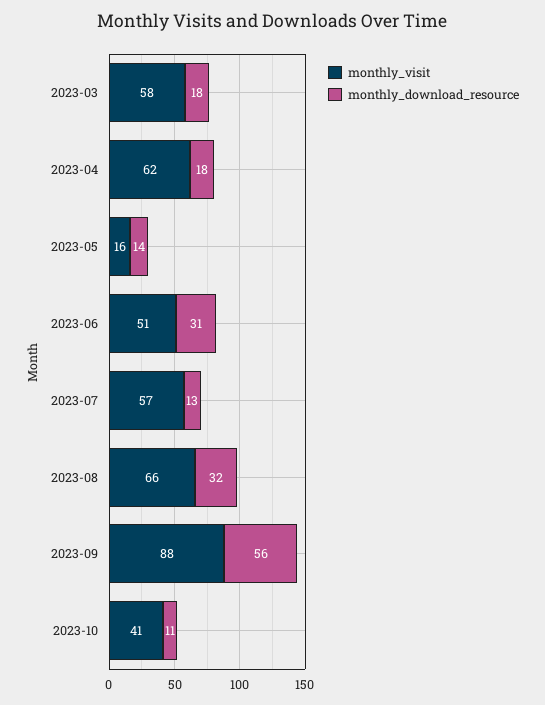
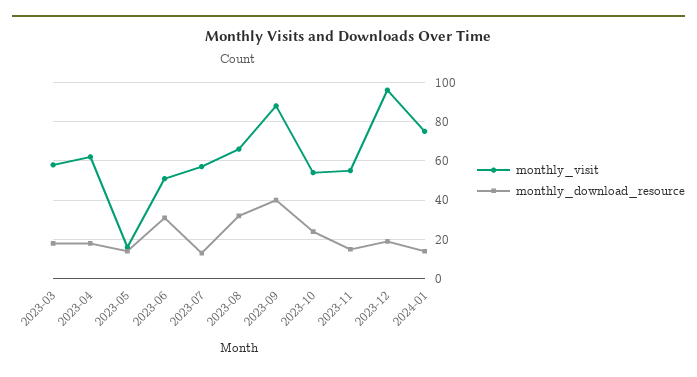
monthly_download_resource, 2023-09: 56 -> 40
monthly_visit, 2023-10: 41 -> 55
monthly_download_resource, 2023-10: 11 -> 25
monthly_visit, 2023-11: none -> 55
monthly_download_resource, 2023-11: none -> 15
monthly_visit, 2023-12: none -> 95
monthly_download_resource, 2023-12: none -> 20
monthly_visit, 2024-01: none -> 75
monthly_download_resource, 2024-01: none -> 15

